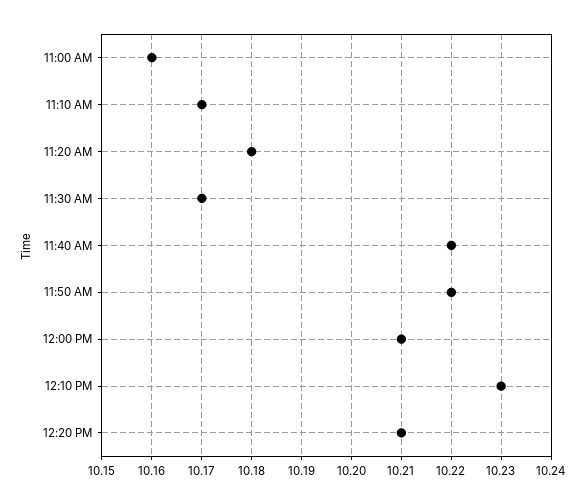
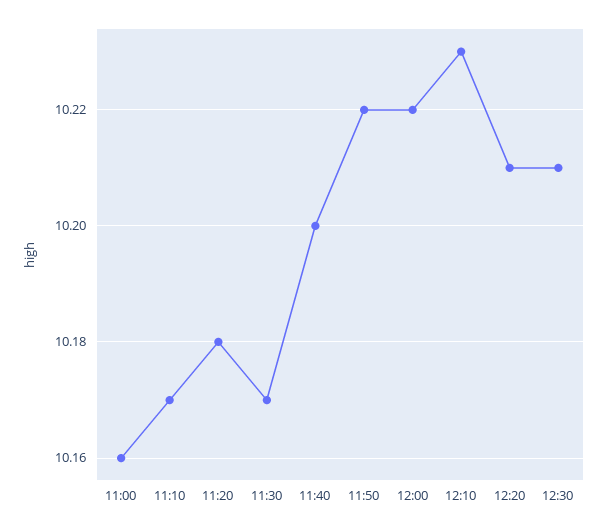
11:40 AM: 10.22 -> 10.2
12:00 PM: 10.21 -> 10.22
12:30: none -> 10.21

